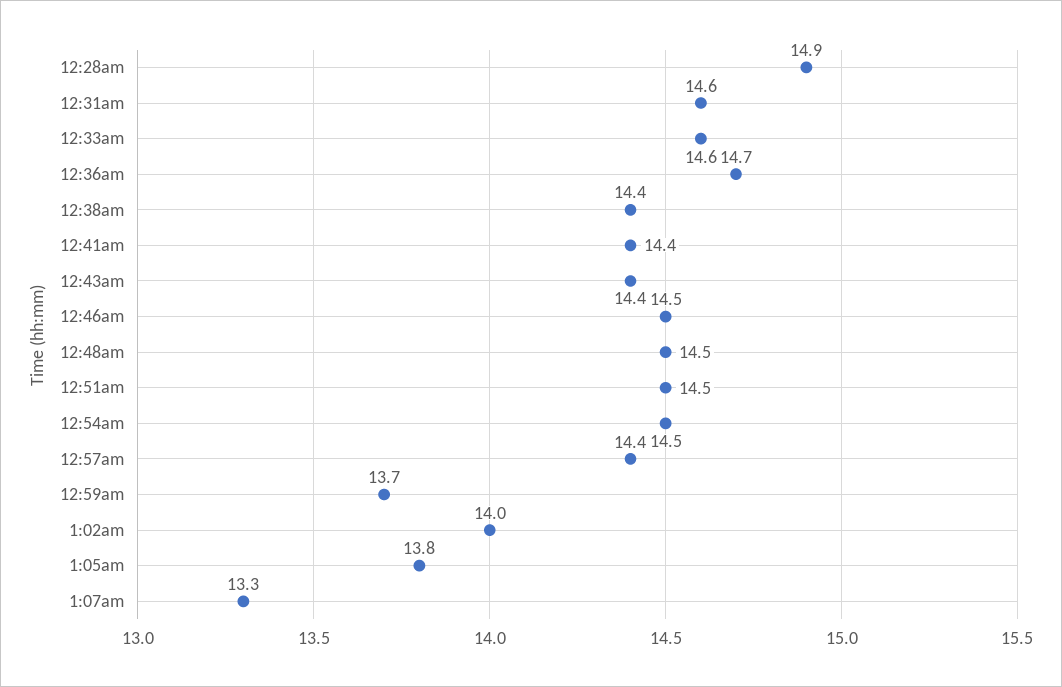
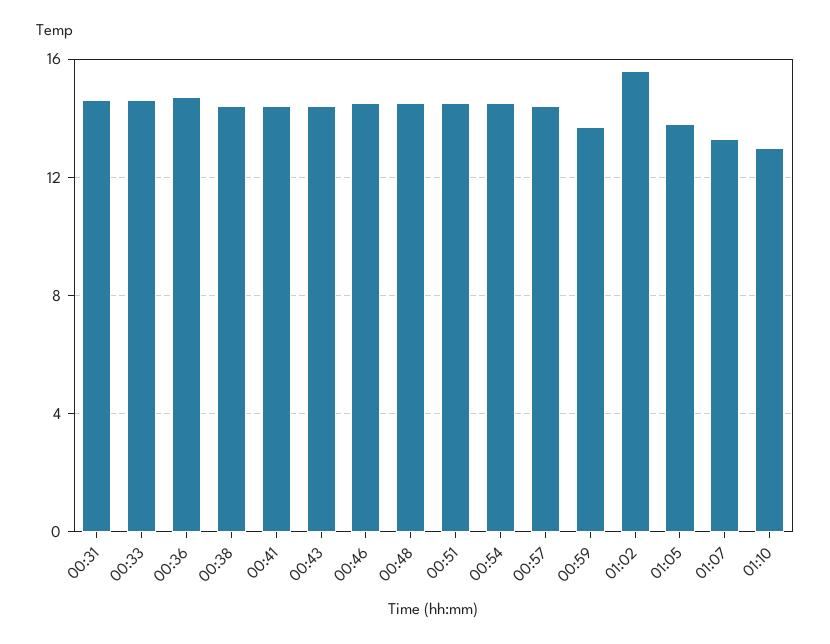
12:28am: 14.9 -> none
1:02am: 14 -> 15.5
01:10: none -> 13

